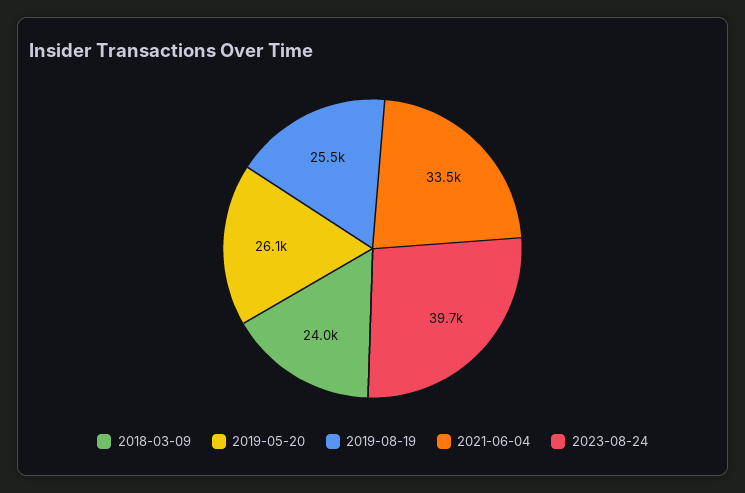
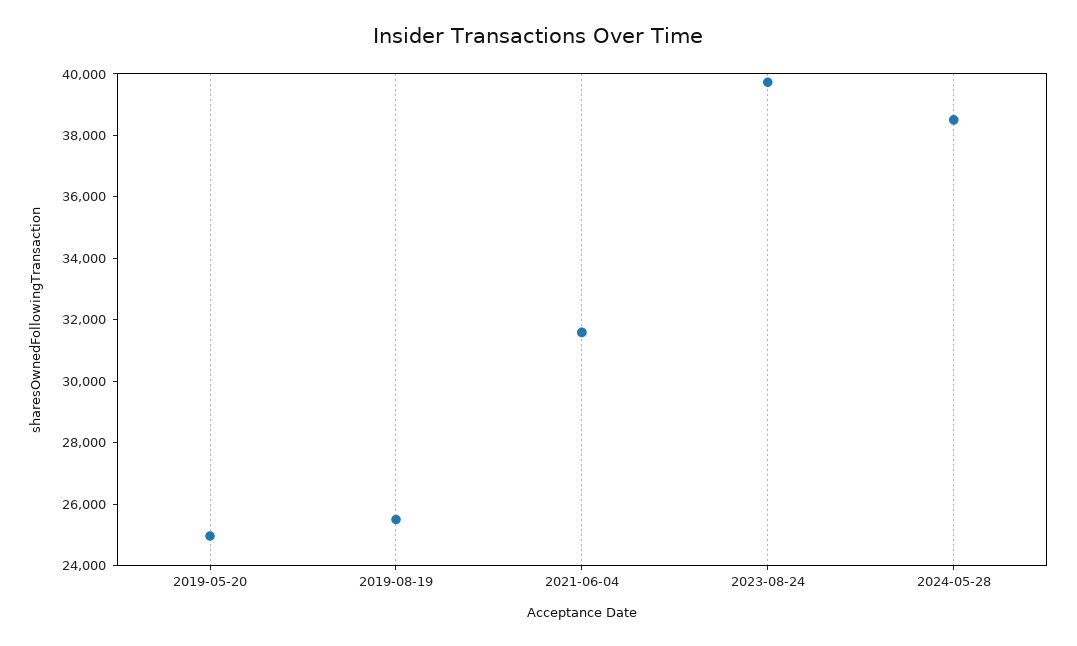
2018-03-09: 24000 -> none
2019-05-20: 26100 -> 25000
2021-06-04: 33500 -> 31500
2024-05-28: none -> 38500

